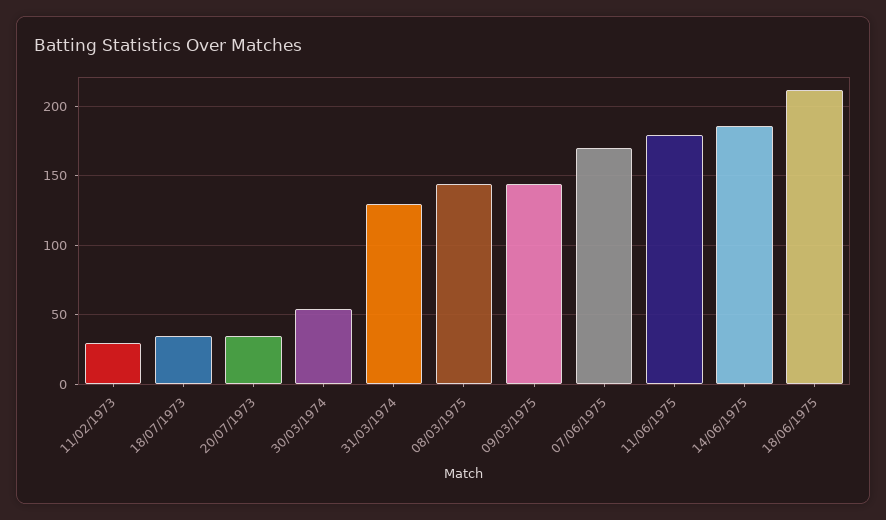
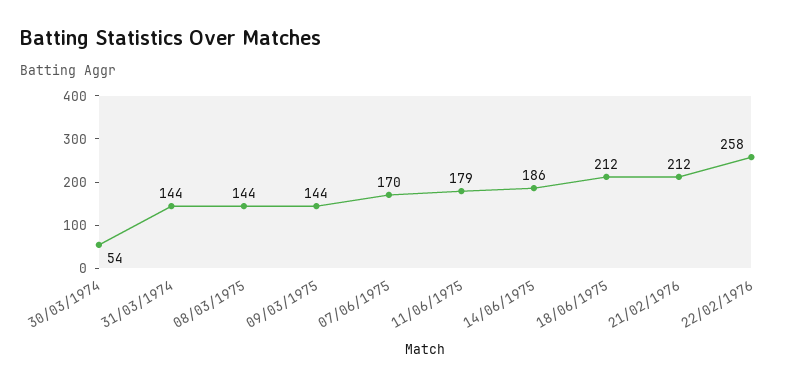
11/02/1973: 30 -> none
18/07/1973: 35 -> none
20/07/1973: 35 -> none
31/03/1974: 130 -> 144
21/02/1976: none -> 212
22/02/1976: none -> 258

